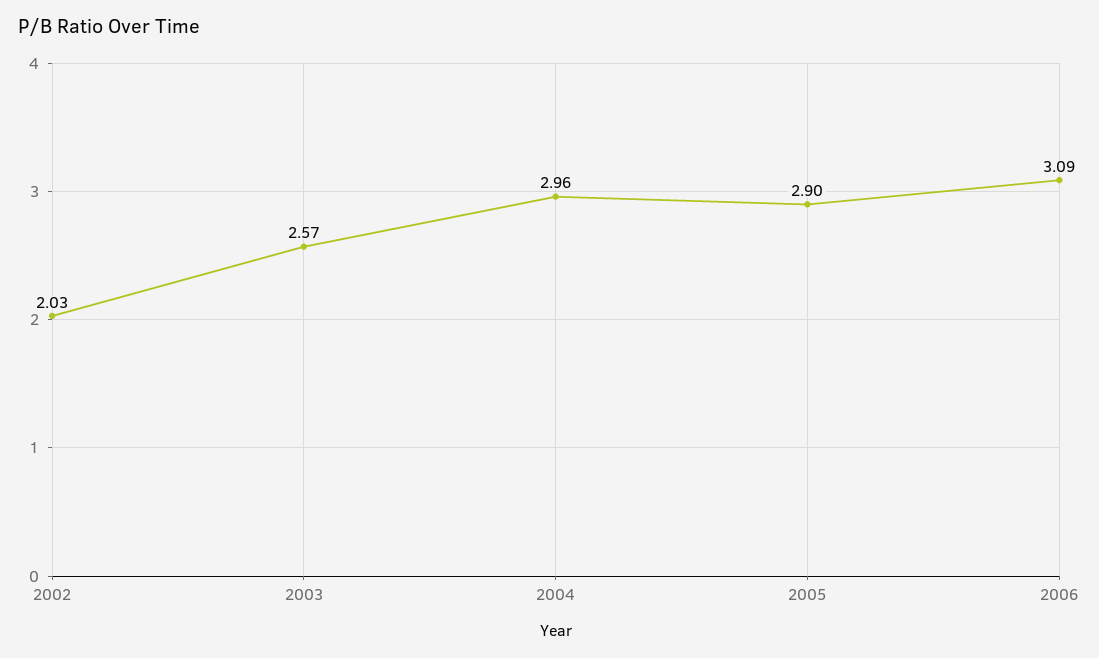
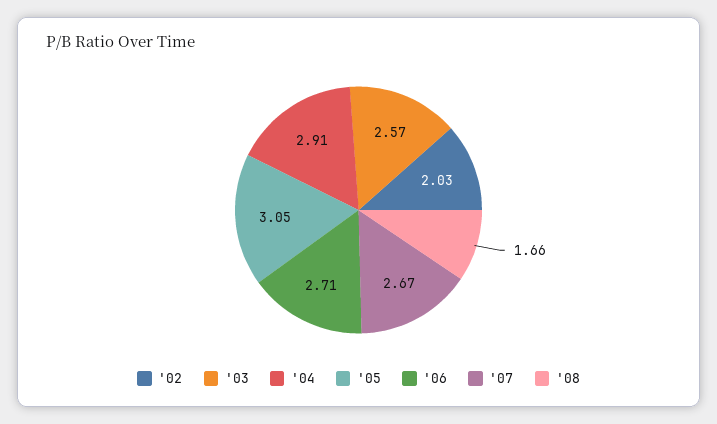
2004: 2.96 -> 2.91
2005: 2.9 -> 3.05
2006: 3.09 -> 2.71
'07: none -> 2.67
'08: none -> 1.66

